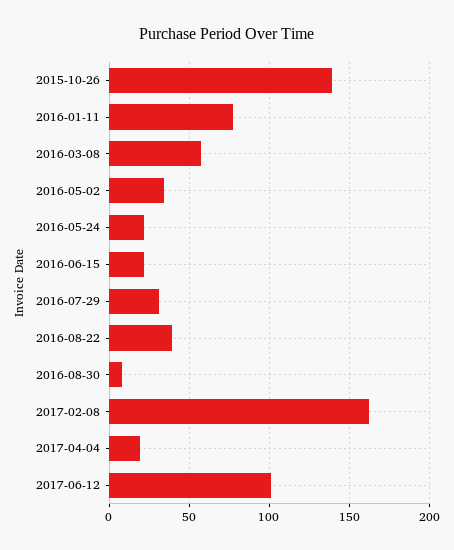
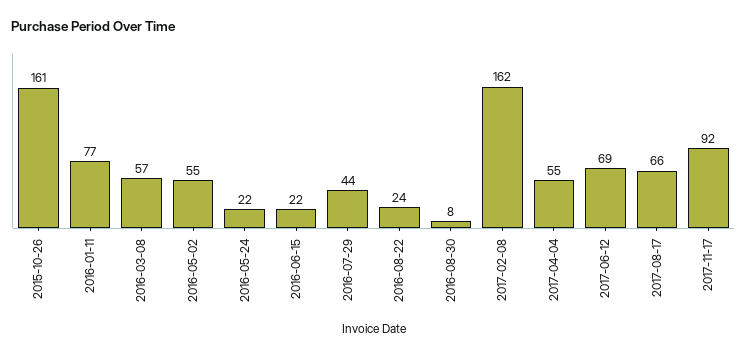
2015-10-26: 140 -> 161
2016-05-02: 35 -> 55
2016-07-29: 30 -> 44
2016-08-22: 40 -> 24
2017-04-04: 20 -> 55
2017-06-12: 100 -> 69
2017-08-17: none -> 66
2017-11-17: none -> 92

